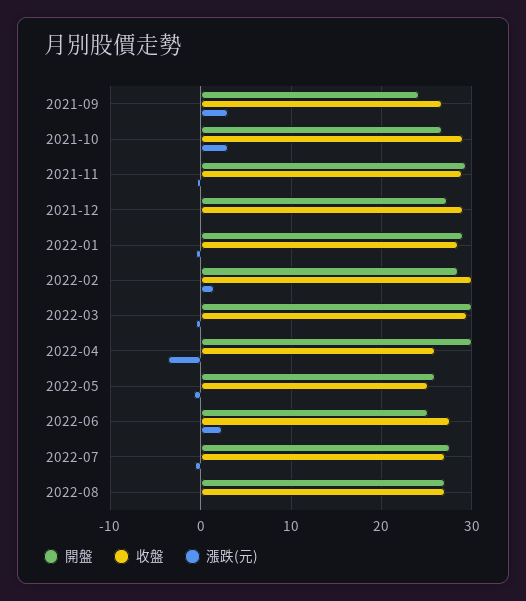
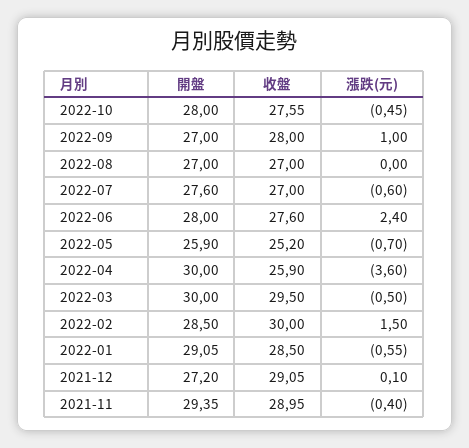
開盤, 2021-09: 24 -> none
收盤, 2021-09: 27 -> none
漲跌(元), 2021-09: 3 -> none
開盤, 2021-10: 27 -> none
收盤, 2021-10: 29 -> none
漲跌(元), 2021-10: 3 -> none
開盤, 2022-06: 25 -> 28
開盤, 2022-10: none -> 28
收盤, 2022-10: none -> 27.55
漲跌(元), 2022-10: none -> -0.45
開盤, 2022-09: none -> 27
收盤, 2022-09: none -> 28
漲跌(元), 2022-09: none -> 1

